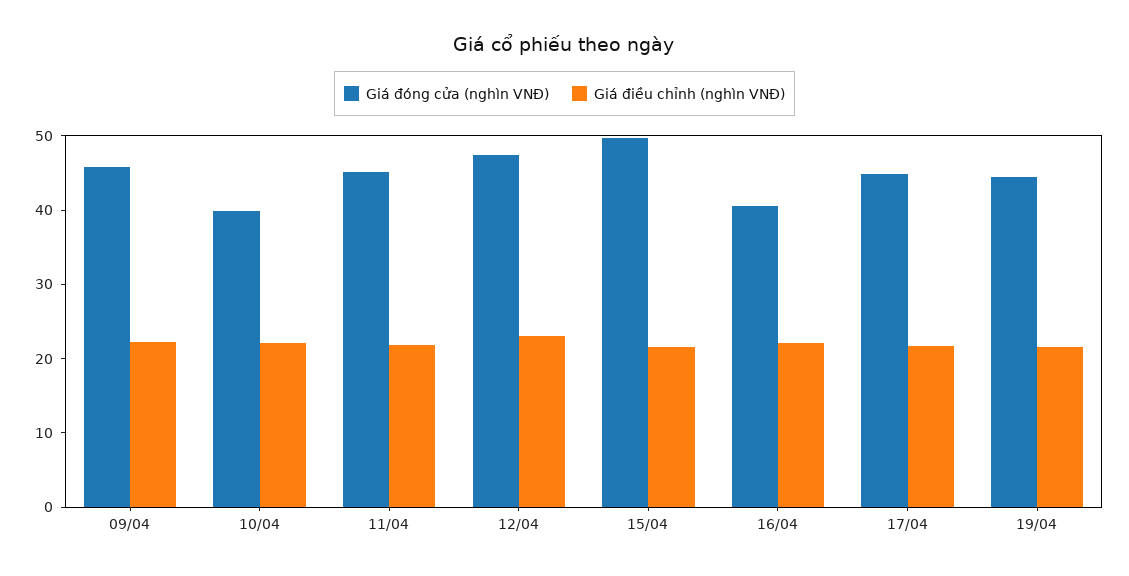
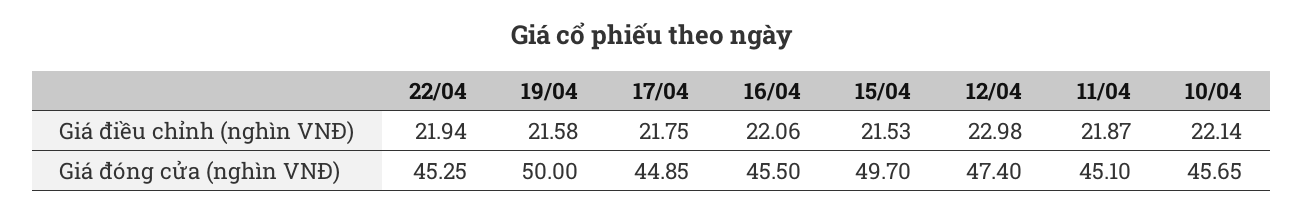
Giá đóng cửa (nghìn VNĐ), 09/04: 46 -> none
Giá điều chỉnh (nghìn VNĐ), 09/04: 22 -> none
Giá đóng cửa (nghìn VNĐ), 10/04: 40 -> 45.65
Giá đóng cửa (nghìn VNĐ), 16/04: 40 -> 45.5
Giá đóng cửa (nghìn VNĐ), 19/04: 44 -> 50
Giá điều chỉnh (nghìn VNĐ), 22/04: none -> 21.94
Giá đóng cửa (nghìn VNĐ), 22/04: none -> 45.25

